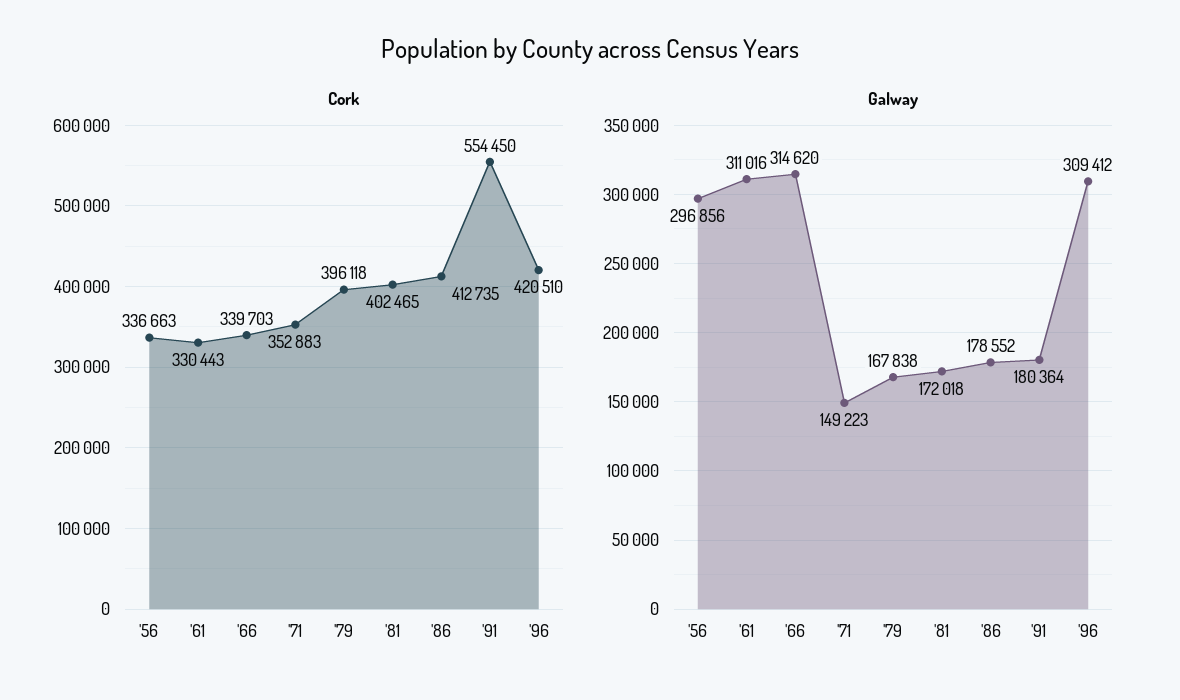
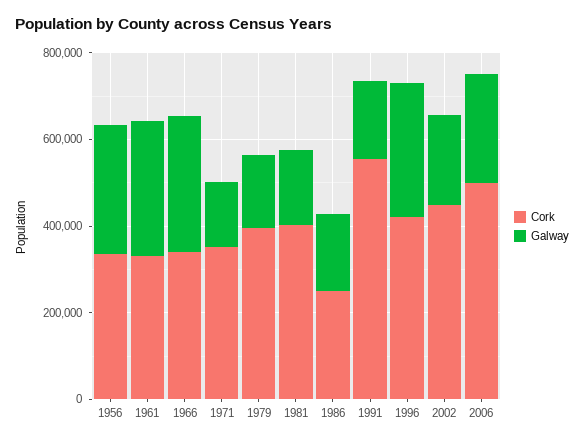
Cork, '86: 412735 -> 250000
Cork, 2002: none -> 450000
Galway, 2002: none -> 200000
Cork, 2006: none -> 500000
Galway, 2006: none -> 250000

